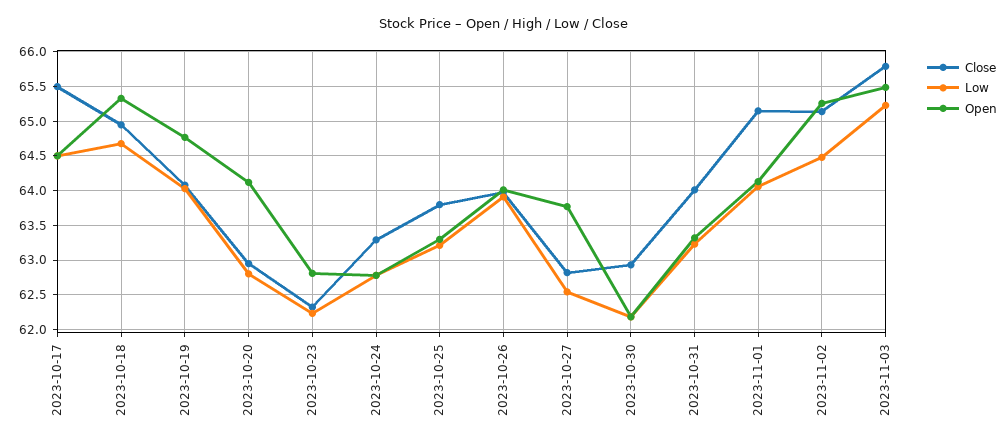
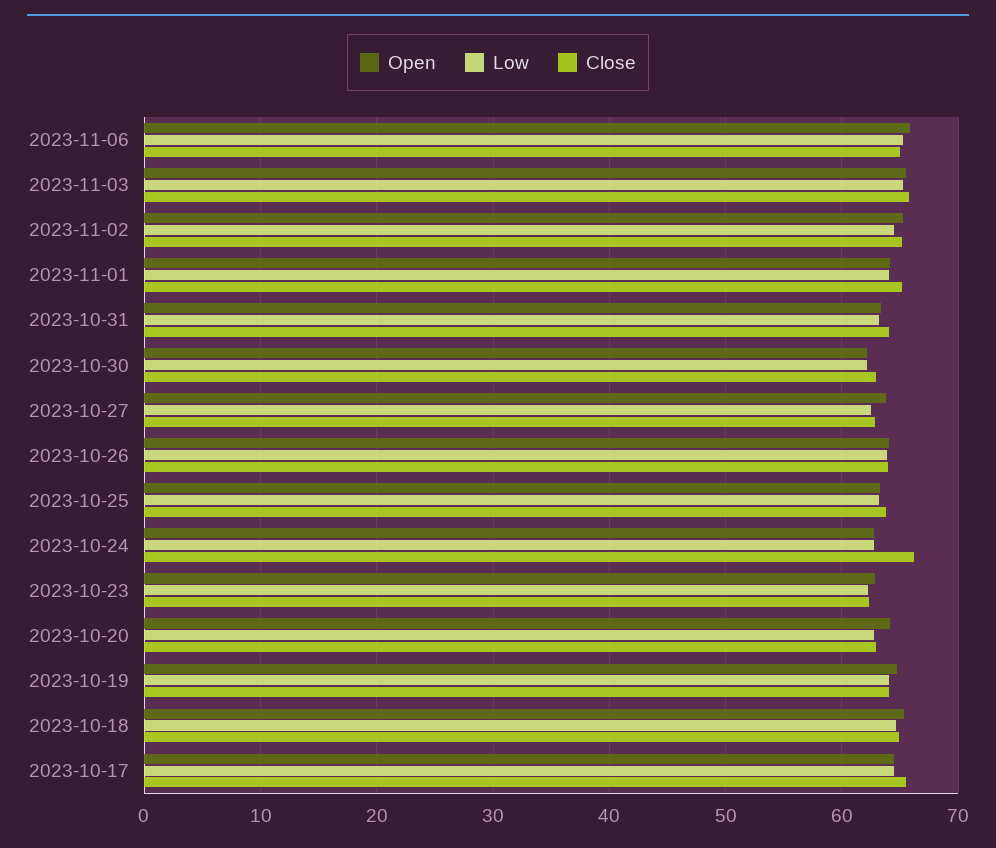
Close, 2023-10-24: 63.3 -> 66
Open, 2023-11-06: none -> 66
Low, 2023-11-06: none -> 65
Close, 2023-11-06: none -> 65

